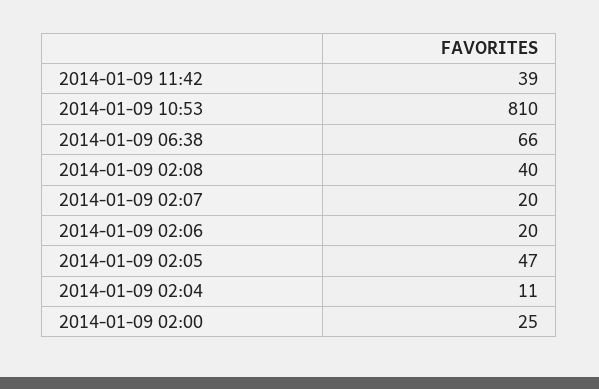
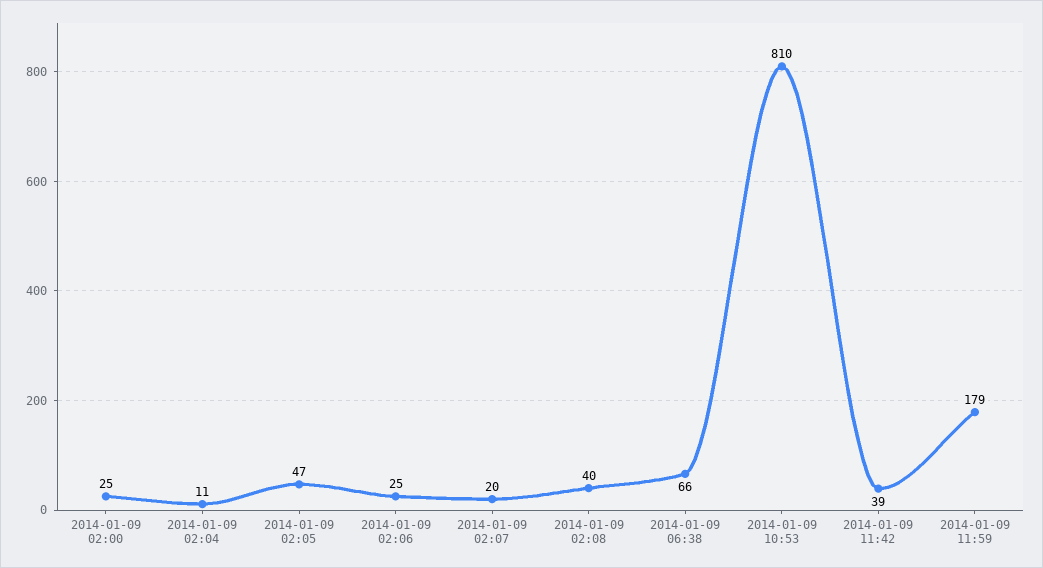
2014-01-09 02:06: 20 -> 25
2014-01-09 11:59: none -> 179

